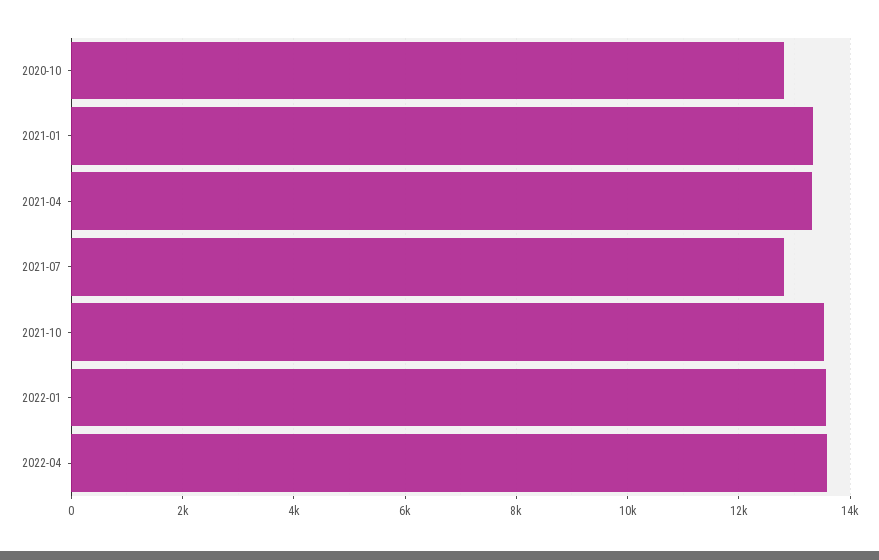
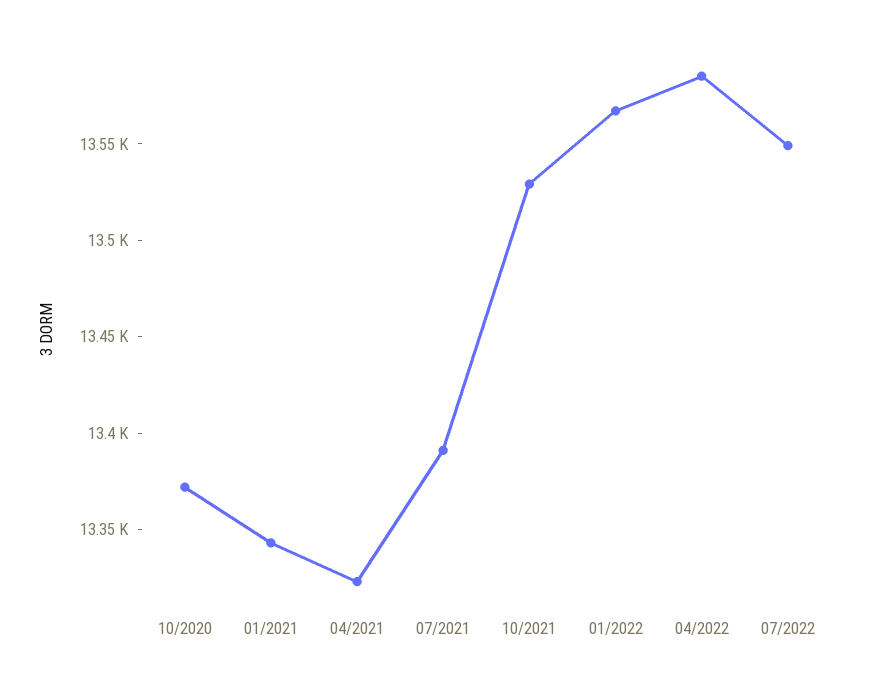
2020-10: 12800 -> 13370
2021-07: 12800 -> 13390
07/2022: none -> 13550

